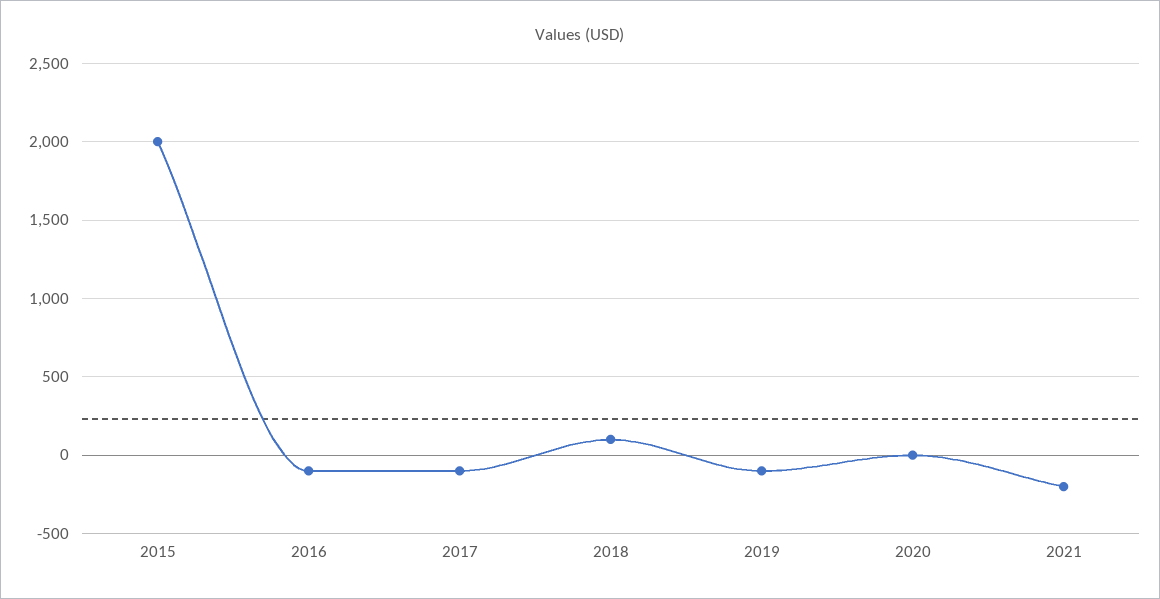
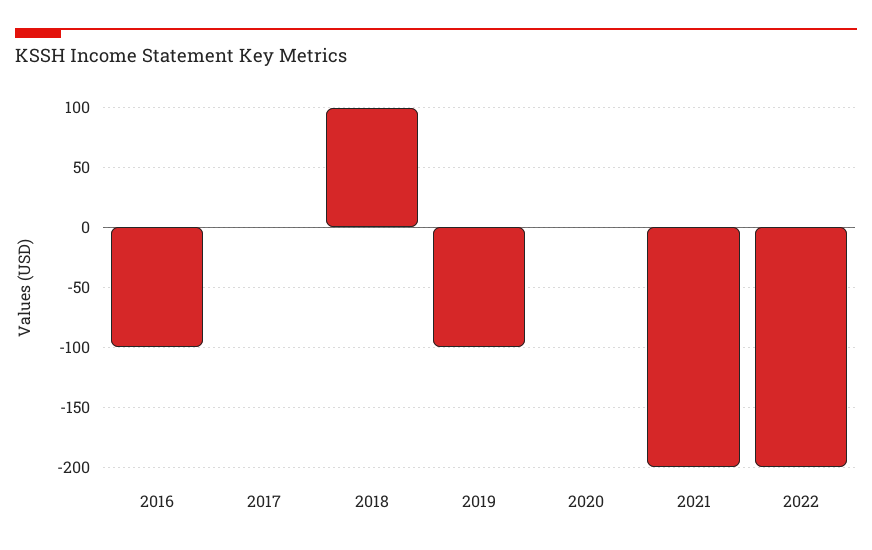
2015: 2000 -> none
2017: -100 -> 0
2022: none -> -200

